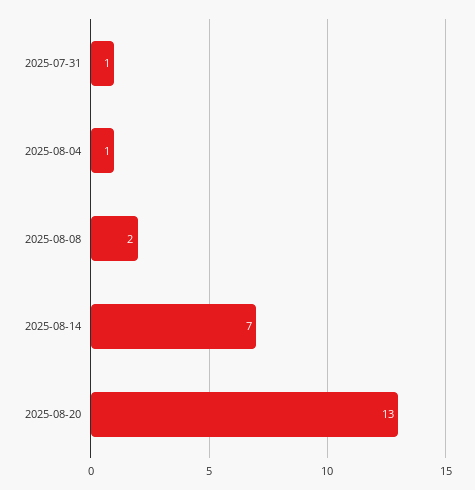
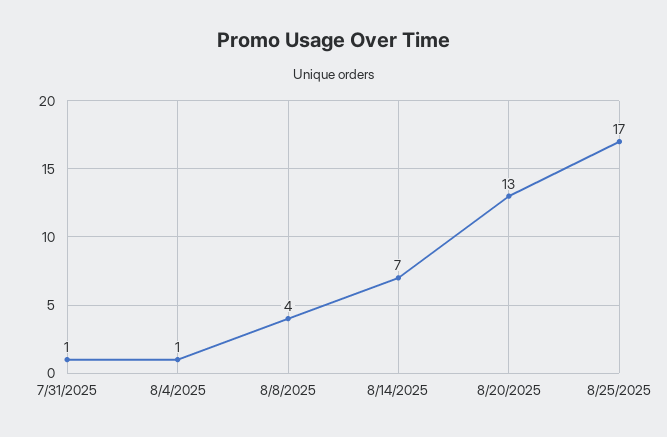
2025-08-08: 2 -> 4
8/25/2025: none -> 17

